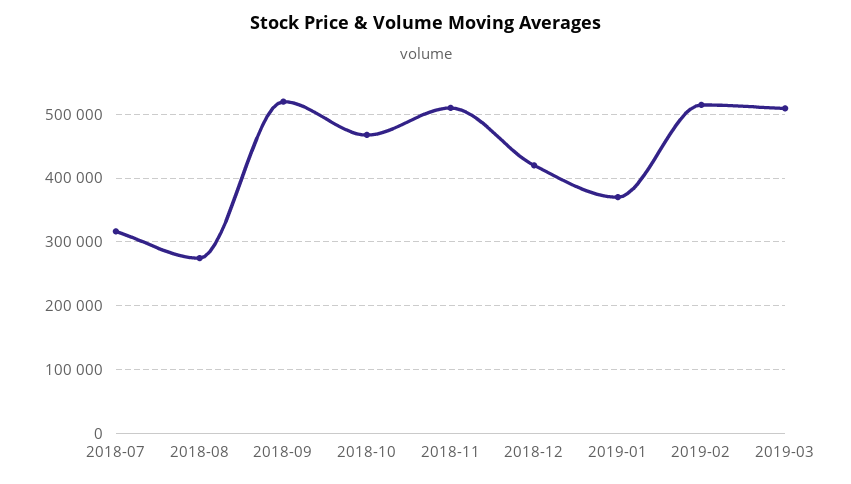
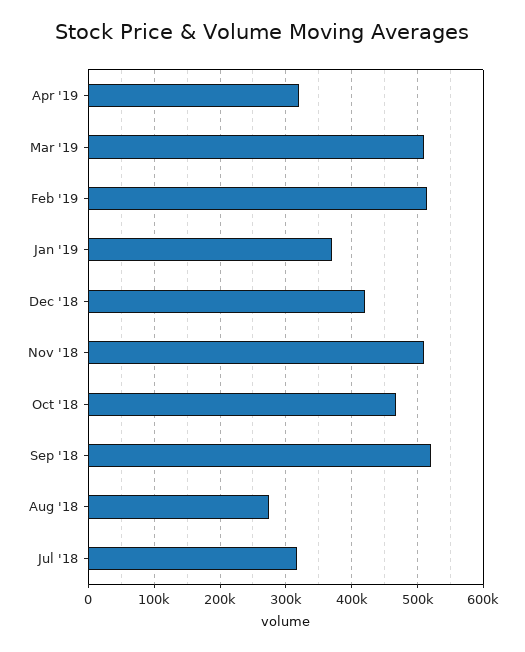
Apr '19: none -> 320000

